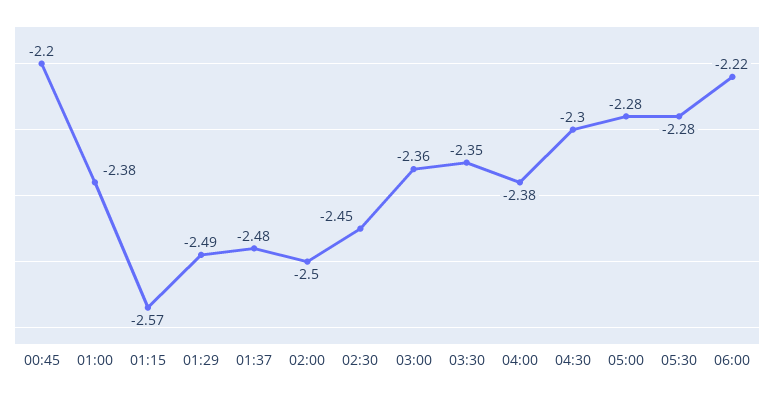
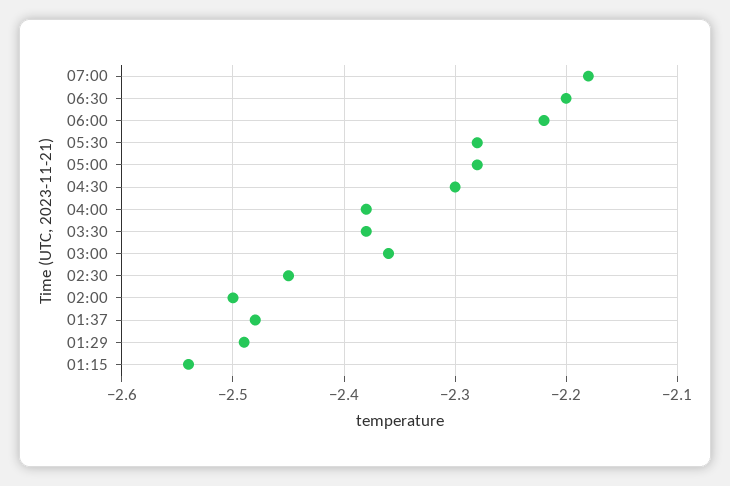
00:45: -2.2 -> none
01:00: -2.38 -> none
01:15: -2.57 -> -2.54
03:30: -2.35 -> -2.38
07:00: none -> -2.18
06:30: none -> -2.2

